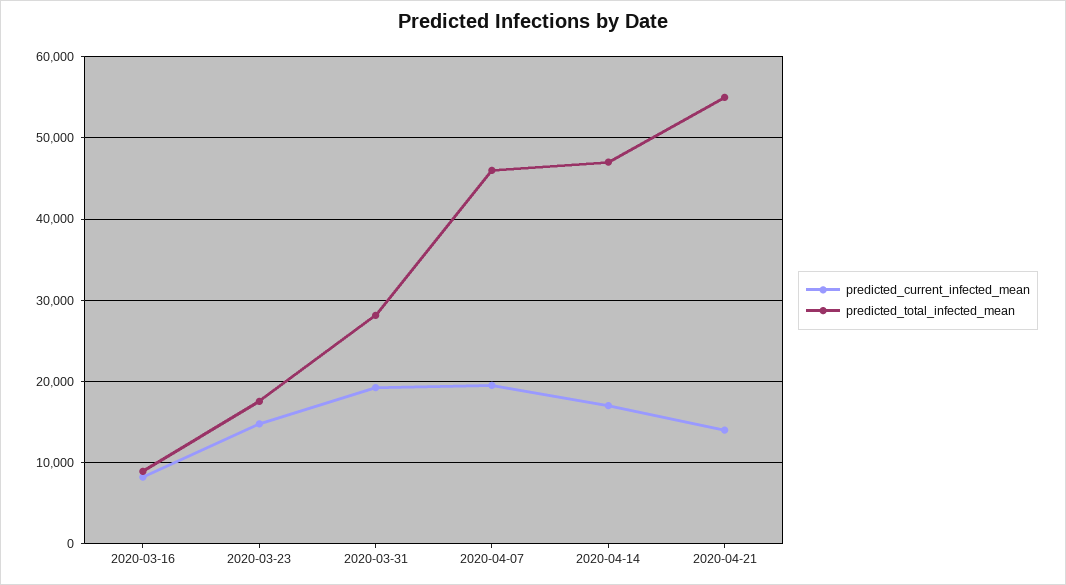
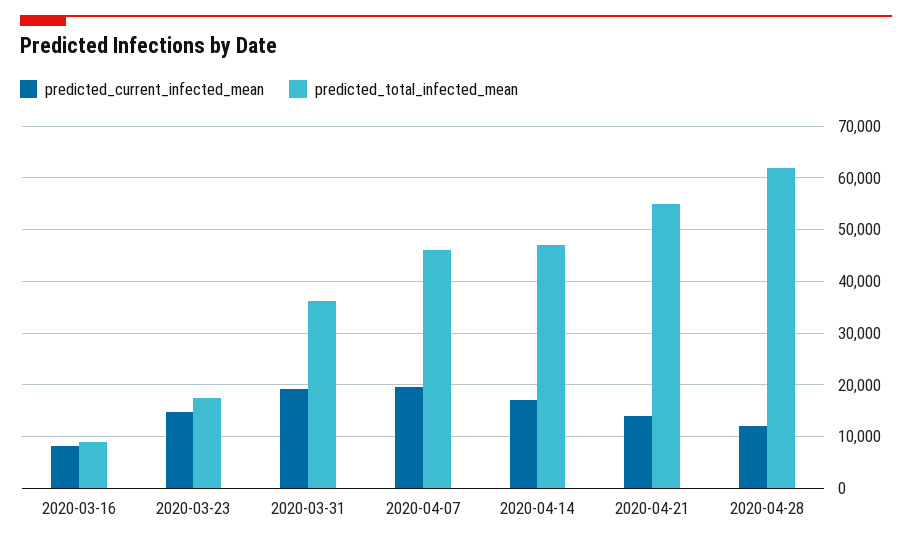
predicted_total_infected_mean, 2020-03-31: 28000 -> 36000
predicted_current_infected_mean, 2020-04-28: none -> 12000
predicted_total_infected_mean, 2020-04-28: none -> 62000

